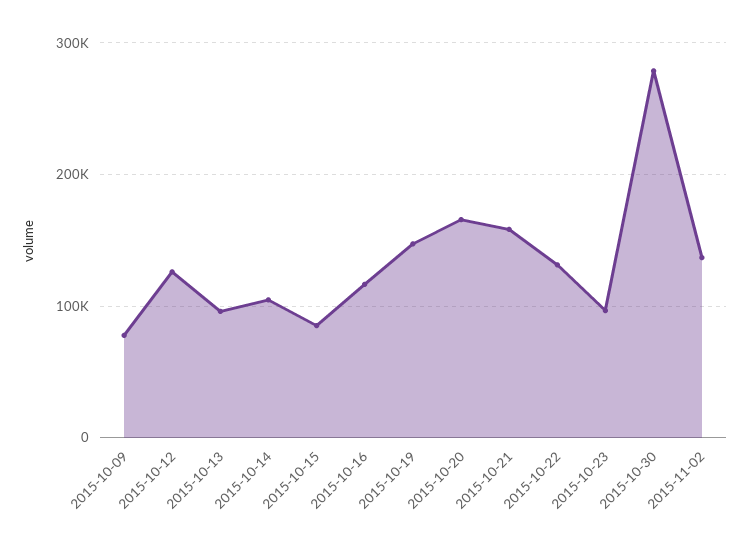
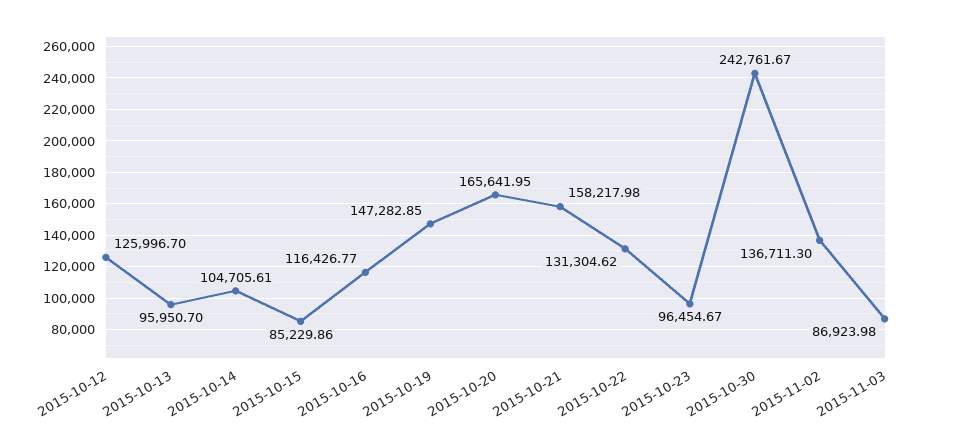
2015-10-09: 80000 -> none
2015-10-30: 280000 -> 242761.67
2015-11-03: none -> 86923.98

